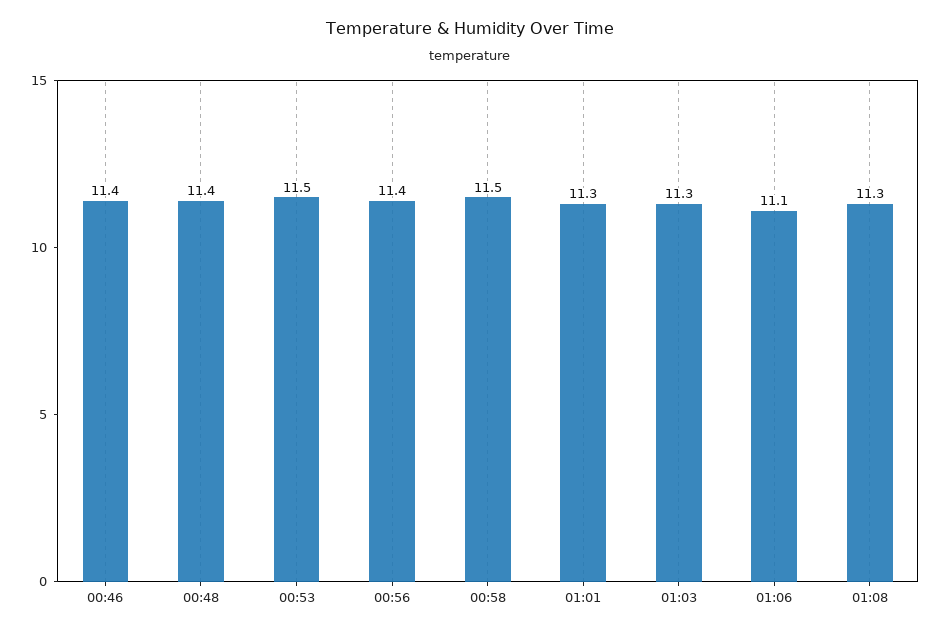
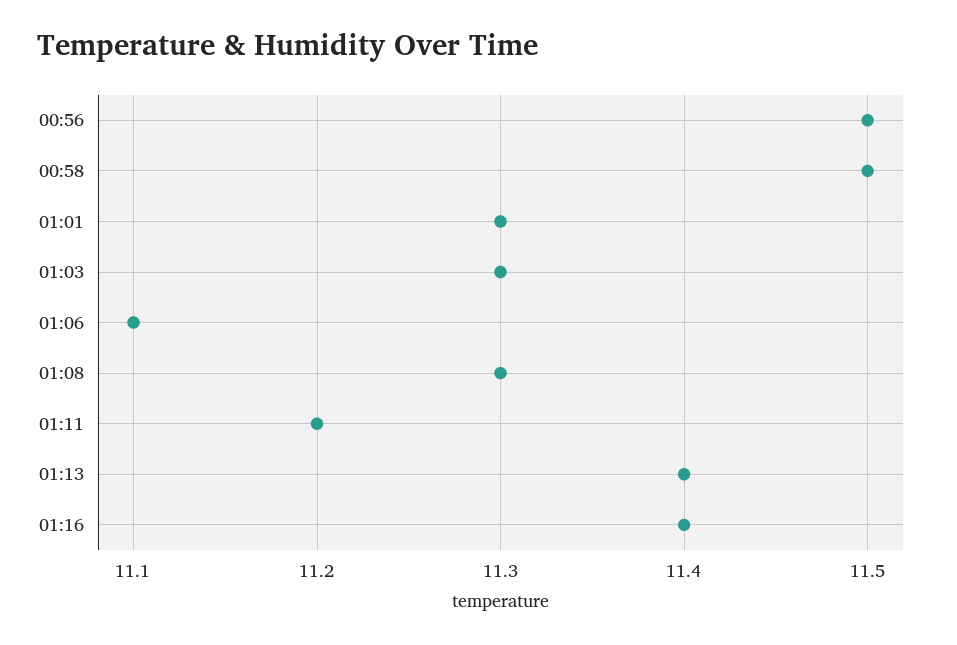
00:46: 11.4 -> none
00:48: 11.4 -> none
00:53: 11.5 -> none
00:56: 11.4 -> 11.5
01:11: none -> 11.2
01:13: none -> 11.4
01:16: none -> 11.4

